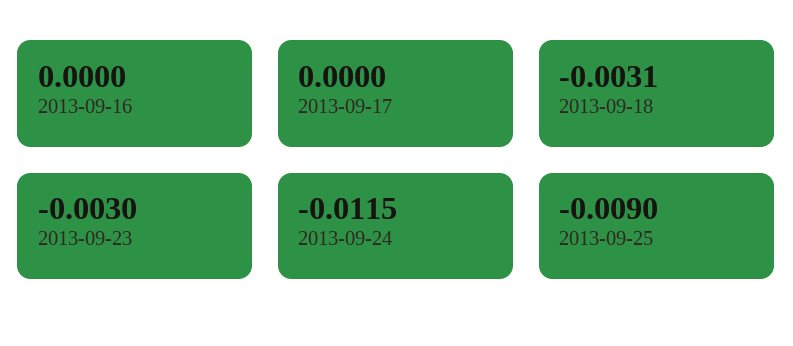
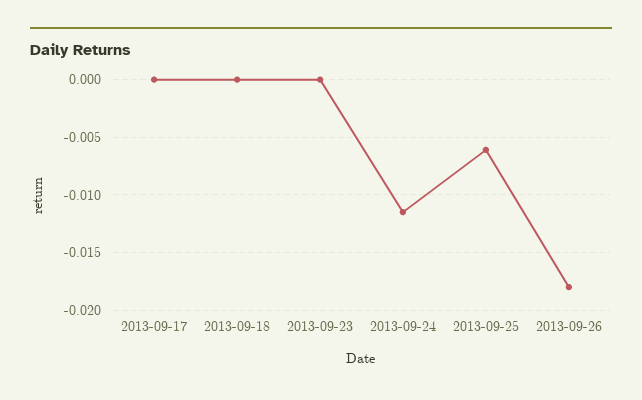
2013-09-16: 0 -> none
2013-09-18: -0.0031 -> 0
2013-09-23: -0.003 -> 0
2013-09-25: -0.009 -> -0.006
2013-09-26: none -> -0.018

